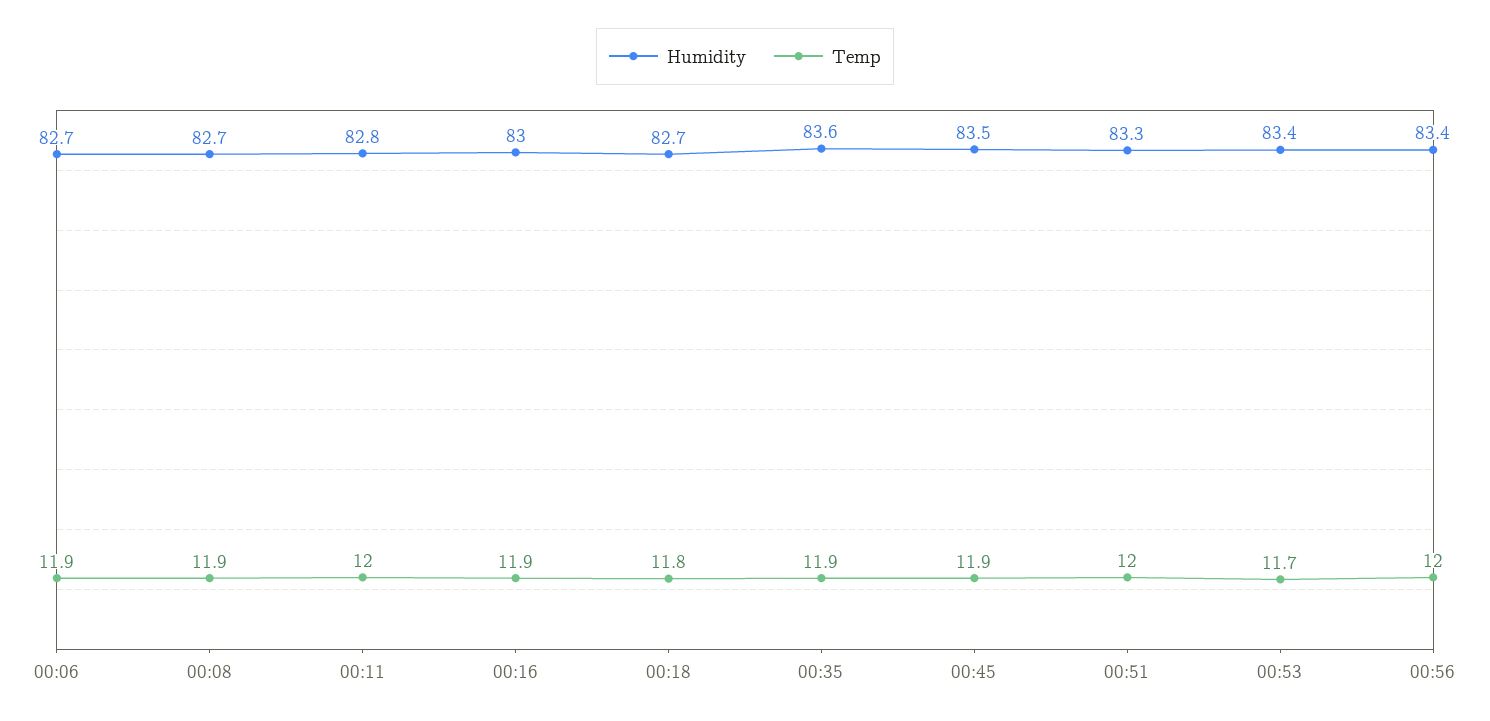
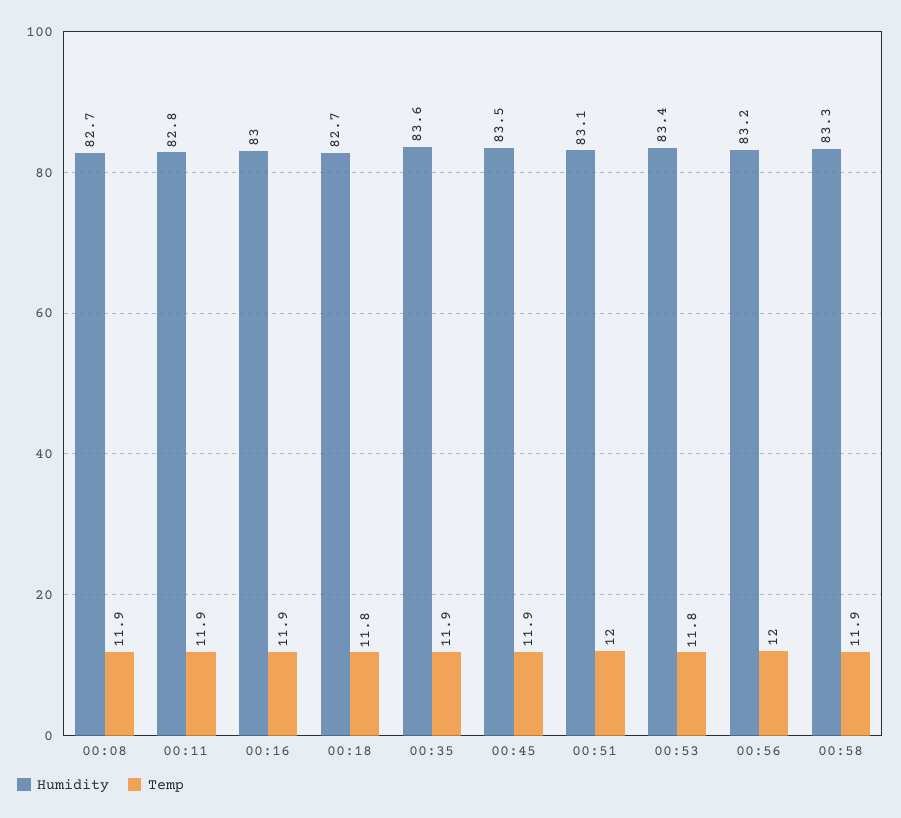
Humidity, 00:06: 82.7 -> none
Temp, 00:06: 11.9 -> none
Temp, 00:11: 12 -> 11.9
Humidity, 00:51: 83.3 -> 83.1
Temp, 00:53: 11.7 -> 11.8
Humidity, 00:56: 83.4 -> 83.2
Humidity, 00:58: none -> 83.3
Temp, 00:58: none -> 11.9

